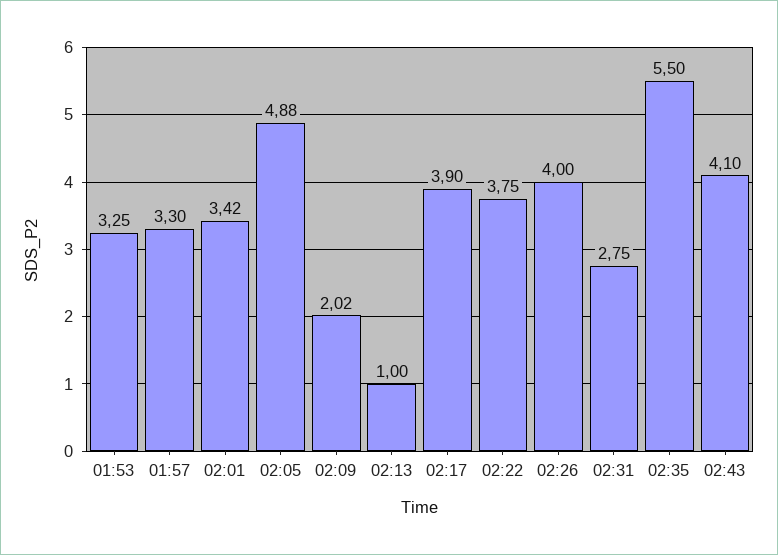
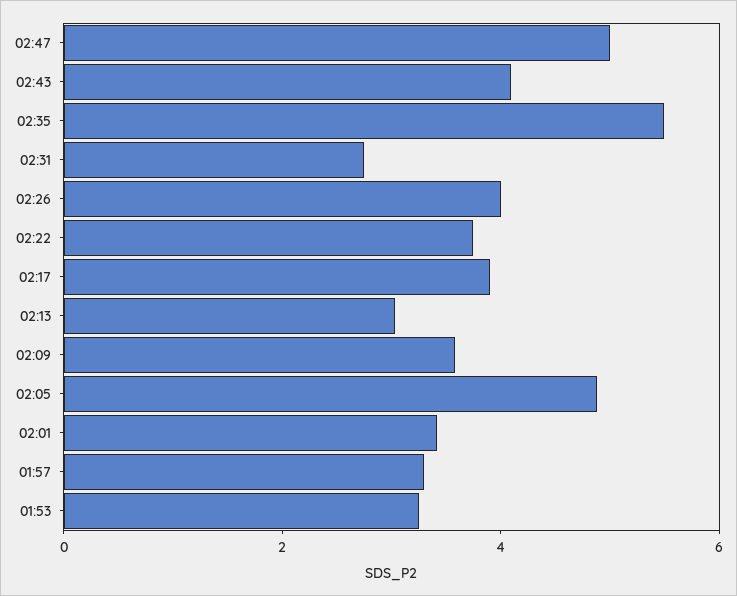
02:09: 2.02 -> 3.5
02:13: 1 -> 3
02:47: none -> 5

